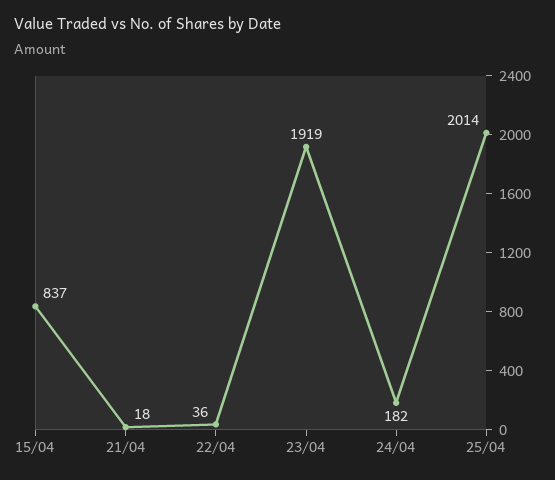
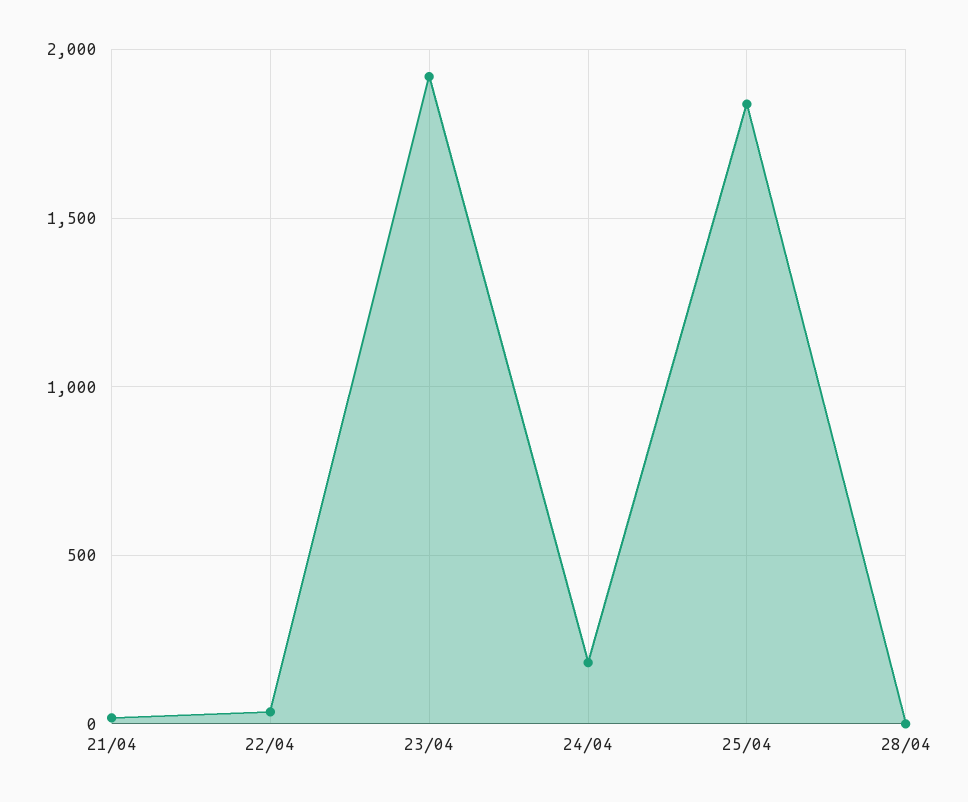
15/04: 837 -> none
25/04: 2014 -> 1850
28/04: none -> 0

